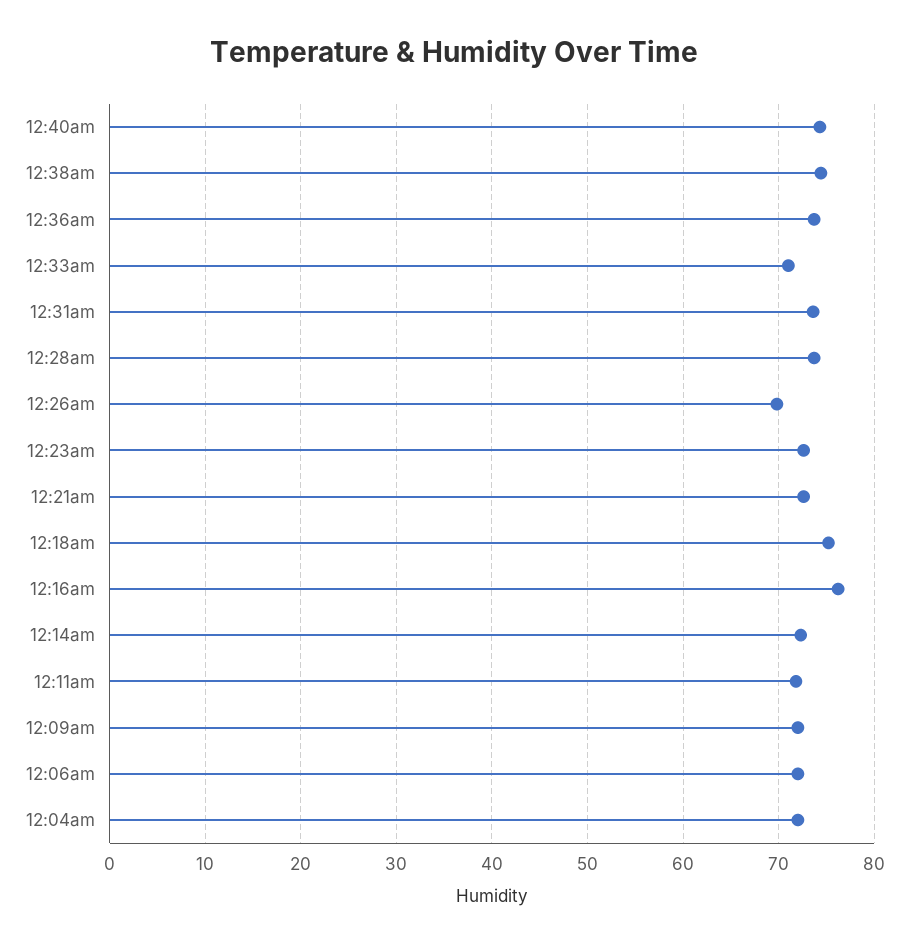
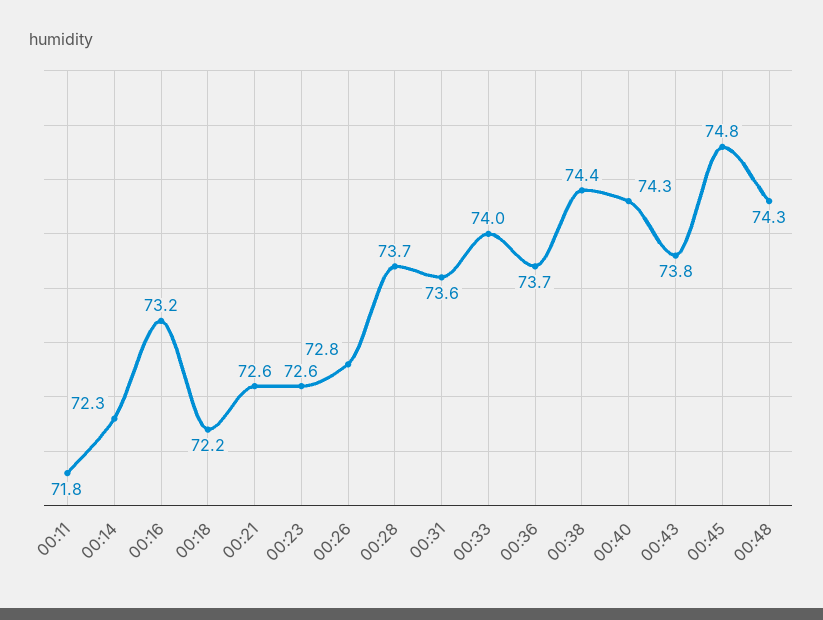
12:33am: 71 -> 74
12:26am: 70 -> 72.8
12:18am: 75 -> 72.2
12:16am: 76 -> 73.2
12:09am: 72 -> none
12:06am: 72 -> none
12:04am: 72 -> none
00:43: none -> 73.8
00:45: none -> 74.8
00:48: none -> 74.3

